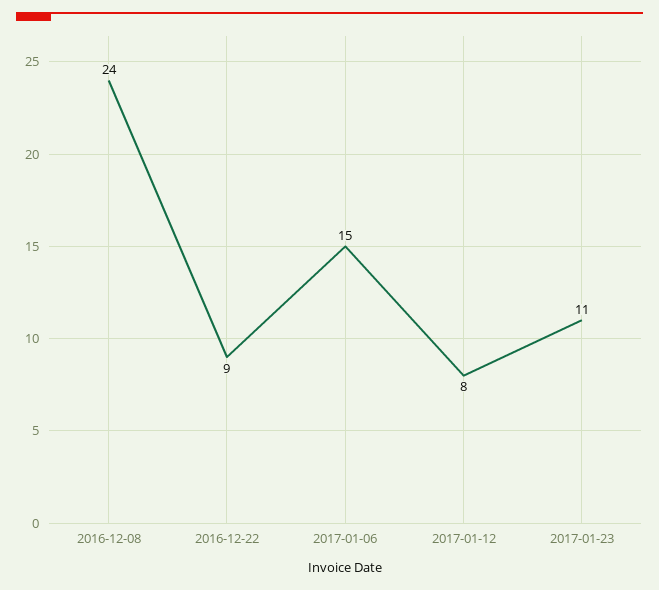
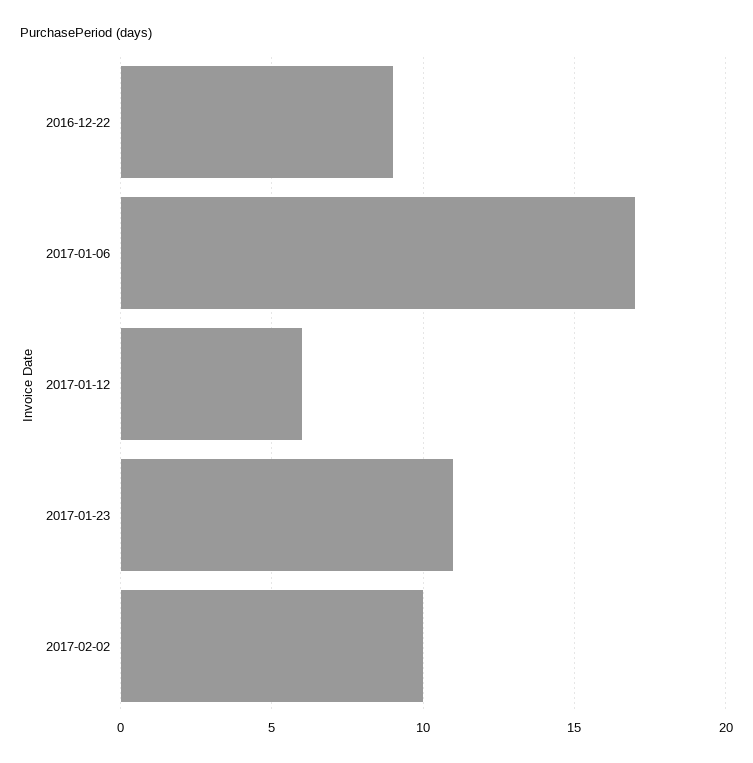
2016-12-08: 24 -> none
2017-01-06: 15 -> 17
2017-01-12: 8 -> 6
2017-02-02: none -> 10

